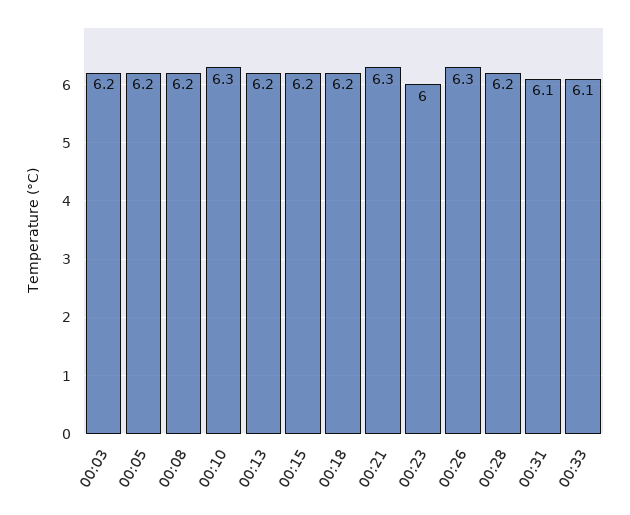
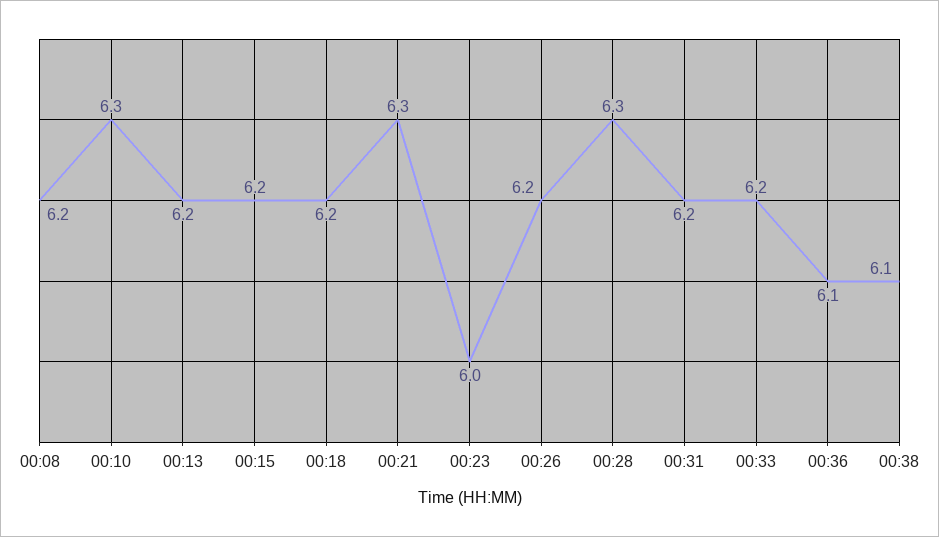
00:03: 6.2 -> none
00:05: 6.2 -> none
00:26: 6.3 -> 6.2
00:28: 6.2 -> 6.3
00:31: 6.1 -> 6.2
00:33: 6.1 -> 6.2
00:36: none -> 6.1
00:38: none -> 6.1

